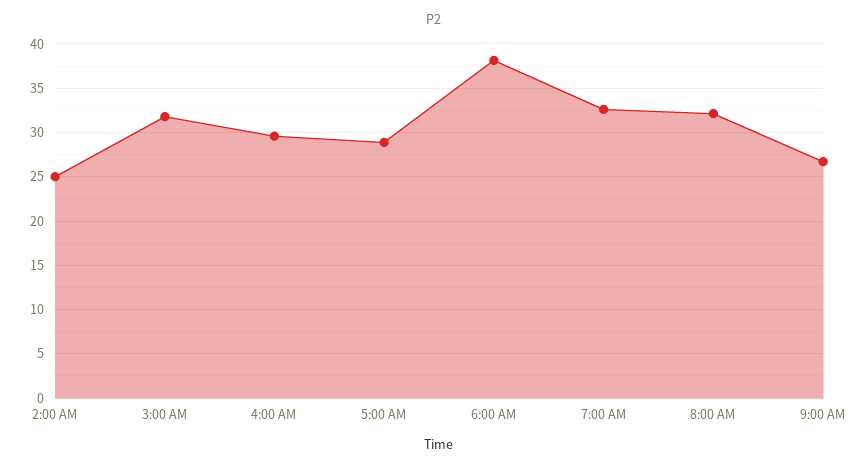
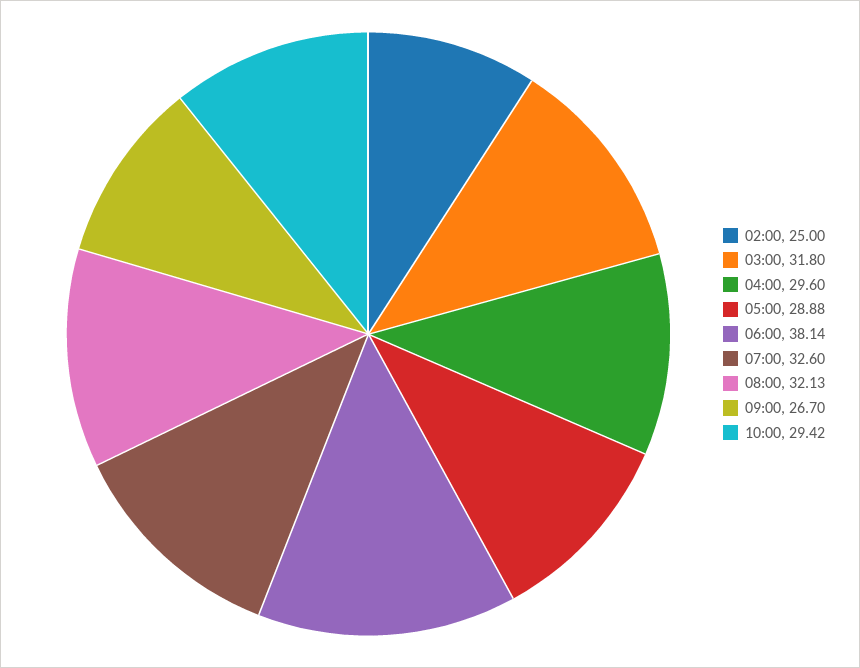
10:00: none -> 29.42

